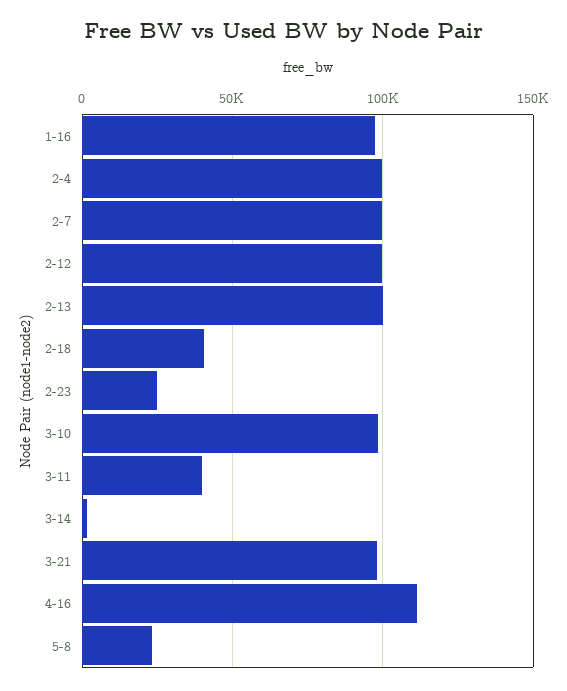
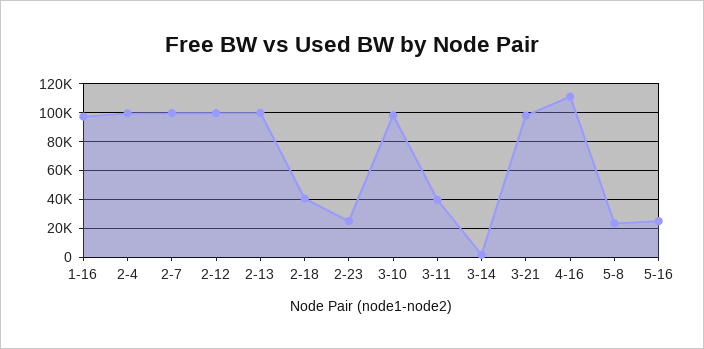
5-16: none -> 25000

